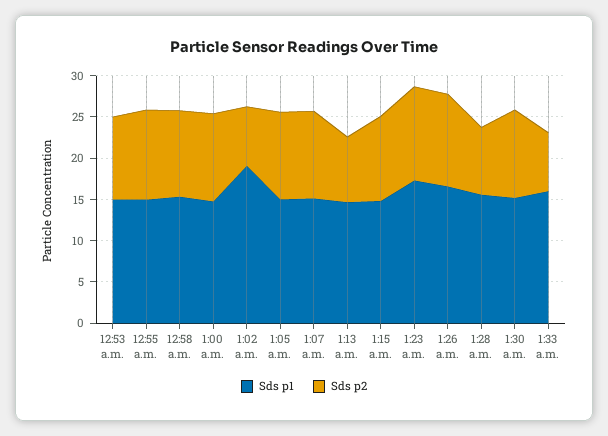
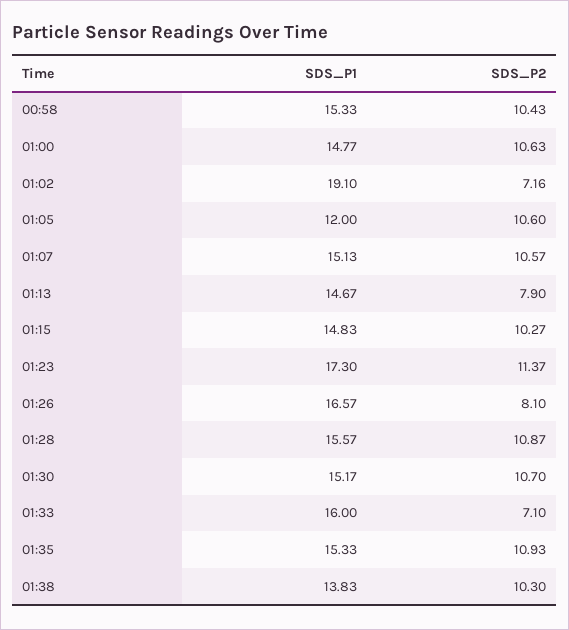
Sds p1, 12:53 a.m.: 15 -> none
Sds p2, 12:53 a.m.: 10 -> none
Sds p1, 12:55 a.m.: 15 -> none
Sds p2, 12:55 a.m.: 11 -> none
Sds p1, 1:05 a.m.: 15 -> 12
Sds p2, 1:26 a.m.: 11 -> 8.1
Sds p2, 1:28 a.m.: 8 -> 10.87
Sds p1, 01:35: none -> 15.33
Sds p2, 01:35: none -> 10.93
Sds p1, 01:38: none -> 13.83
Sds p2, 01:38: none -> 10.3

